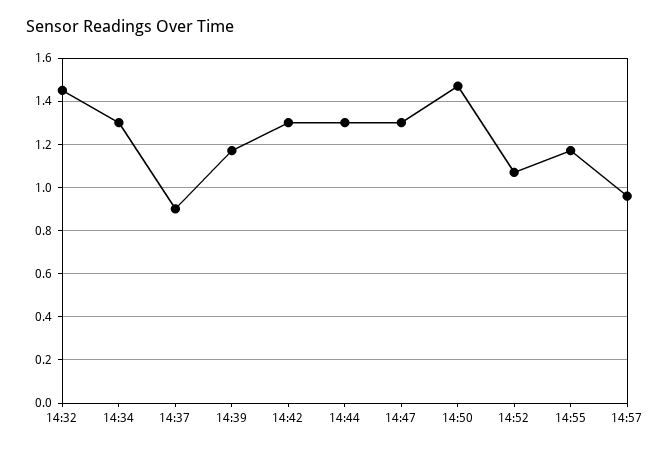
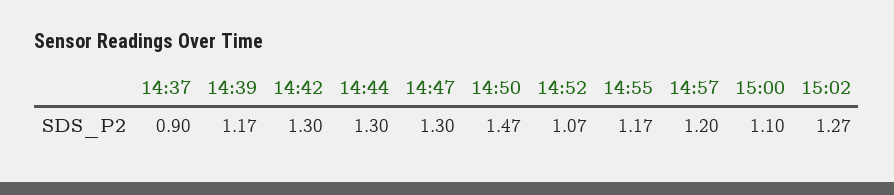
14:32: 1.45 -> none
14:34: 1.3 -> none
14:57: 0.95 -> 1.2
15:00: none -> 1.1
15:02: none -> 1.27

